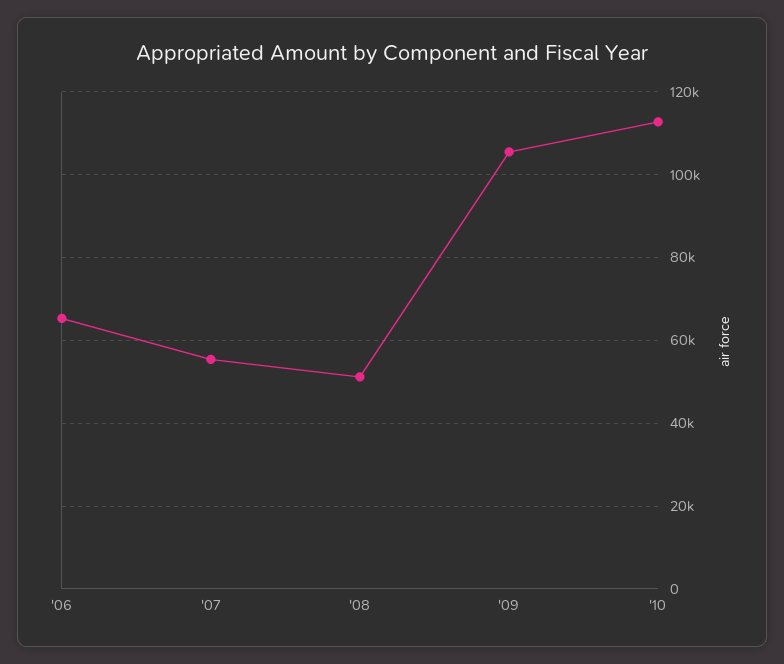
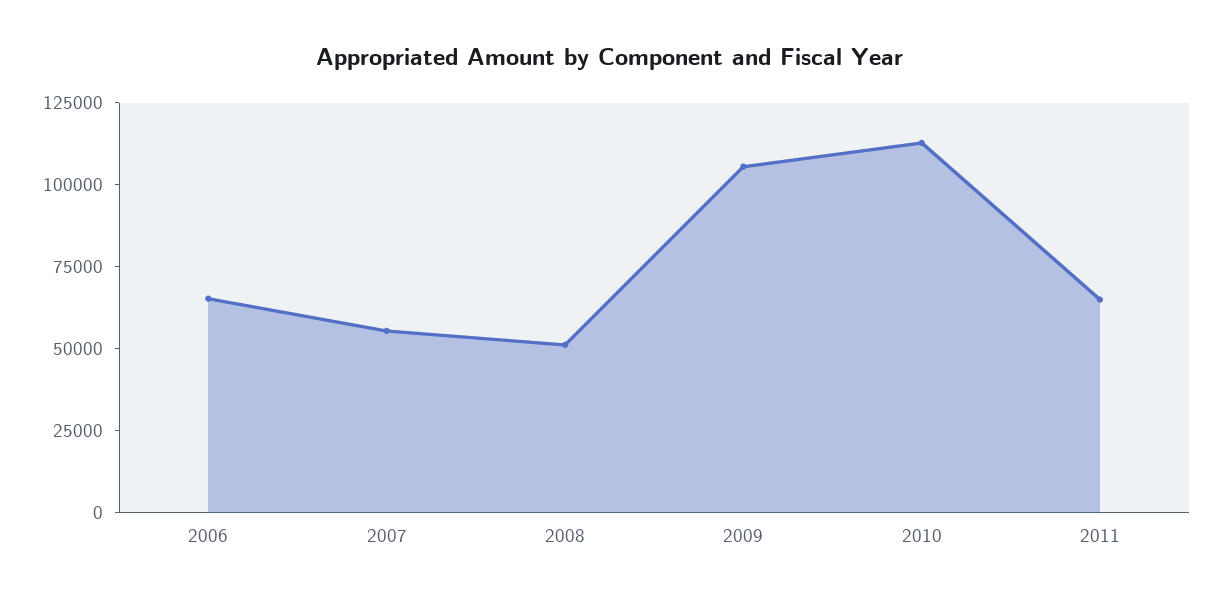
2011: none -> 65000

